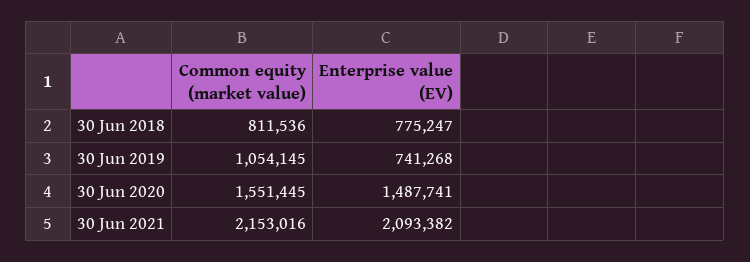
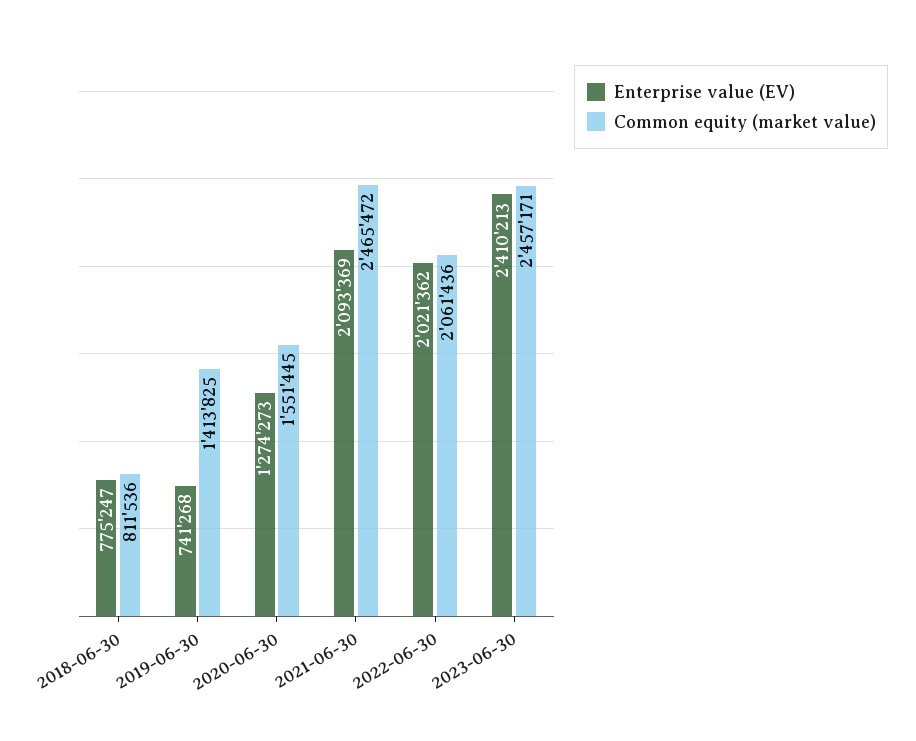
Common equity (market value), 30 Jun 2019: 1054145 -> 1413825
Enterprise value (EV), 30 Jun 2020: 1487741 -> 1274273
Common equity (market value), 30 Jun 2021: 2153016 -> 2465472
Enterprise value (EV), 30 Jun 2021: 2093382 -> 2093369
Enterprise value (EV), 2022-06-30: none -> 2021362
Common equity (market value), 2022-06-30: none -> 2061436
Enterprise value (EV), 2023-06-30: none -> 2410213
Common equity (market value), 2023-06-30: none -> 2457171

